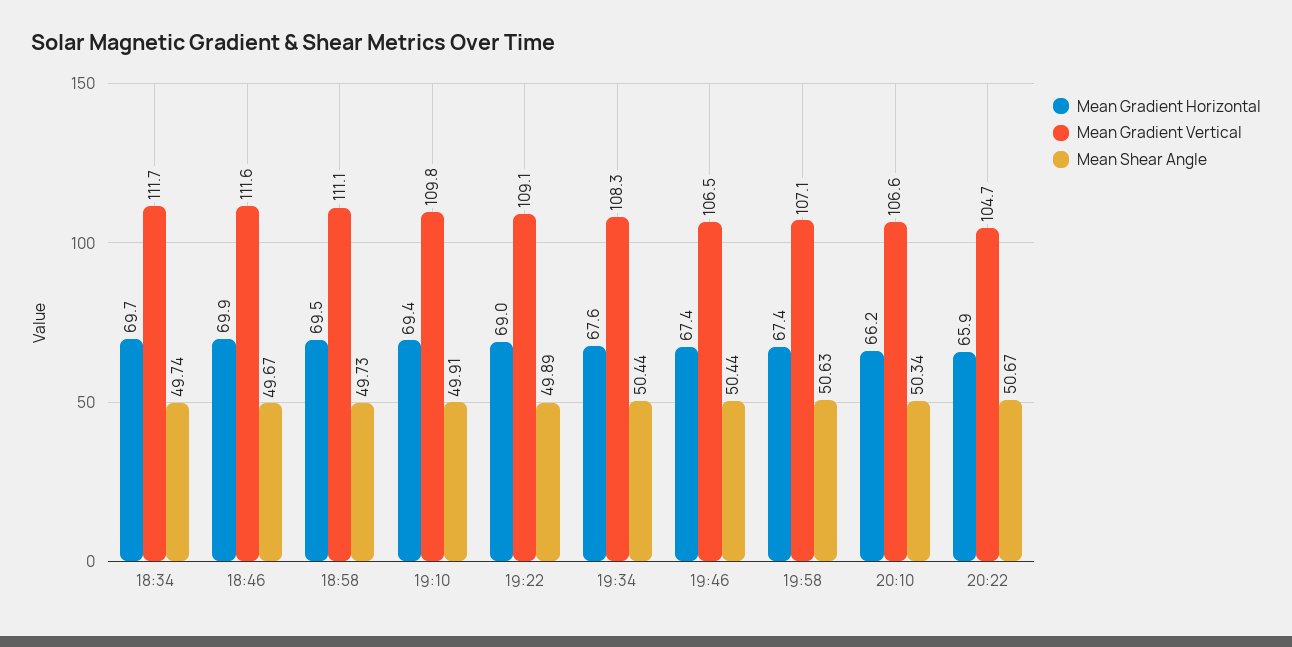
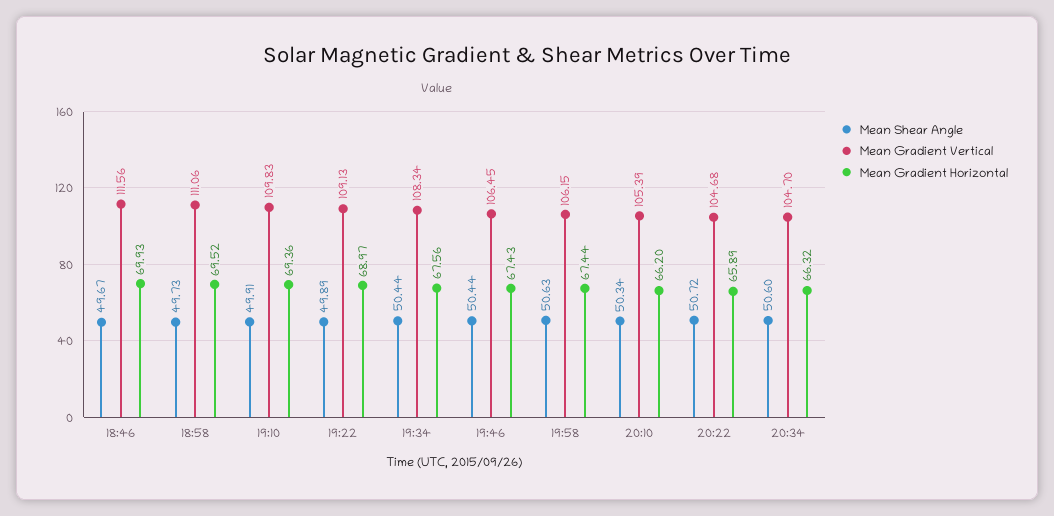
Mean Gradient Horizontal, 18:34: 69.7 -> none
Mean Gradient Vertical, 18:34: 111.7 -> none
Mean Shear Angle, 18:34: 49.74 -> none
Mean Gradient Vertical, 19:58: 107.1 -> 106.15
Mean Gradient Vertical, 20:10: 106.6 -> 105.39
Mean Shear Angle, 20:22: 50.67 -> 50.72
Mean Shear Angle, 20:34: none -> 50.6
Mean Gradient Vertical, 20:34: none -> 104.7
Mean Gradient Horizontal, 20:34: none -> 66.32

